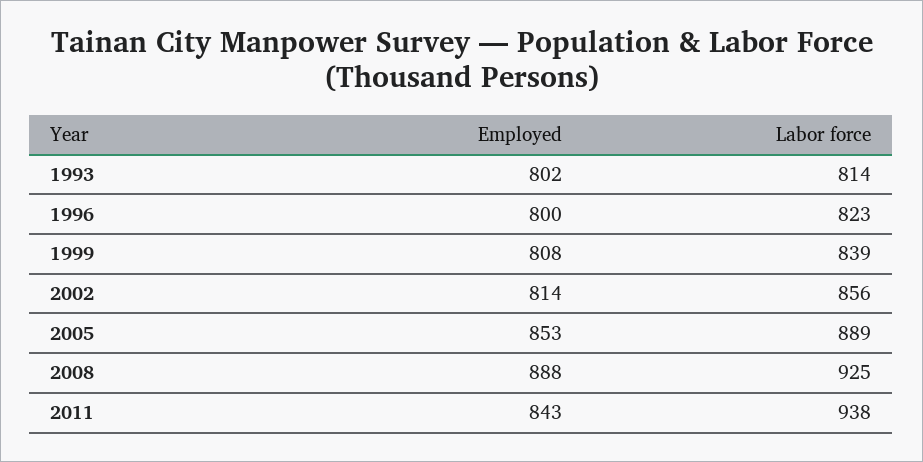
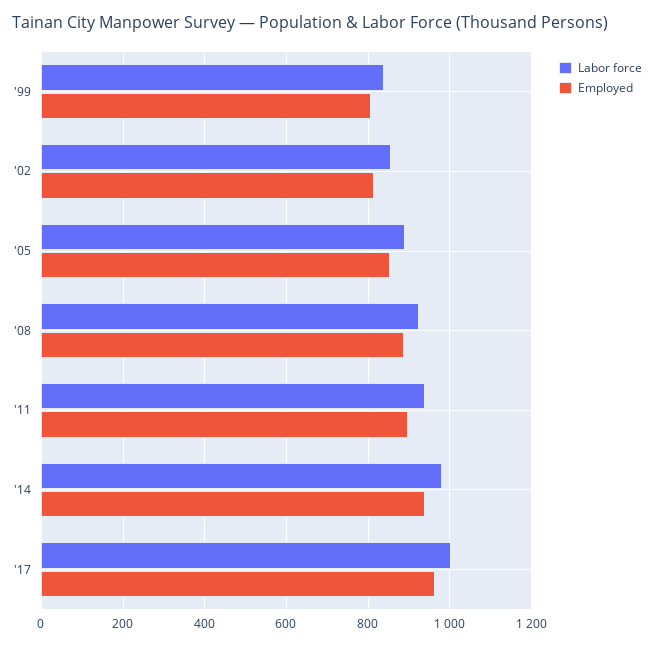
Employed, 1993: 802 -> none
Labor force, 1993: 814 -> none
Employed, 1996: 800 -> none
Labor force, 1996: 823 -> none
Employed, 2011: 843 -> 900
Labor force, '14: none -> 980
Employed, '14: none -> 940
Labor force, '17: none -> 1000
Employed, '17: none -> 960

